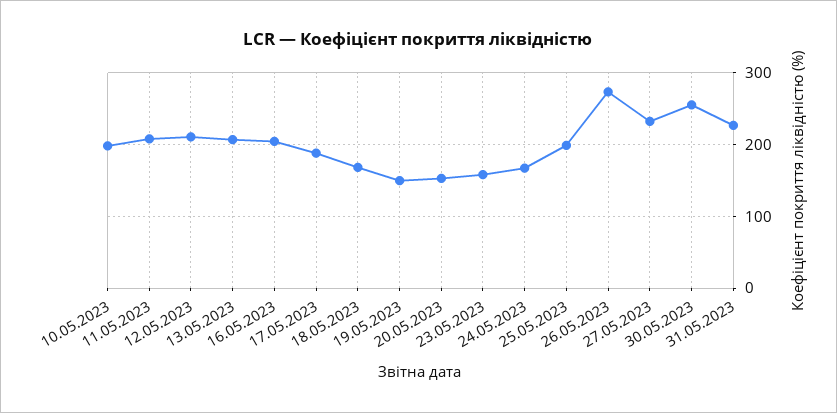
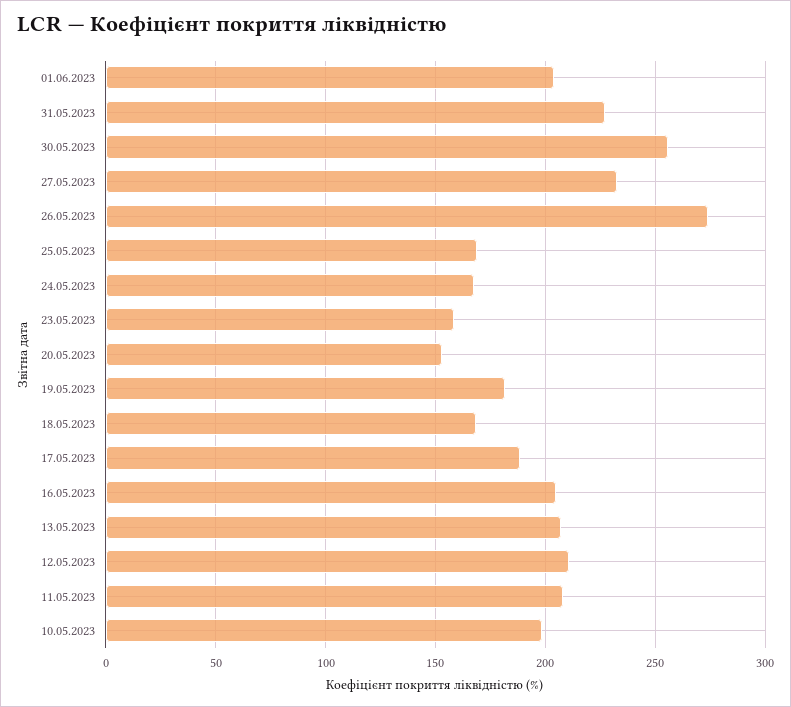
19.05.2023: 150 -> 180
25.05.2023: 200 -> 170
01.06.2023: none -> 205

